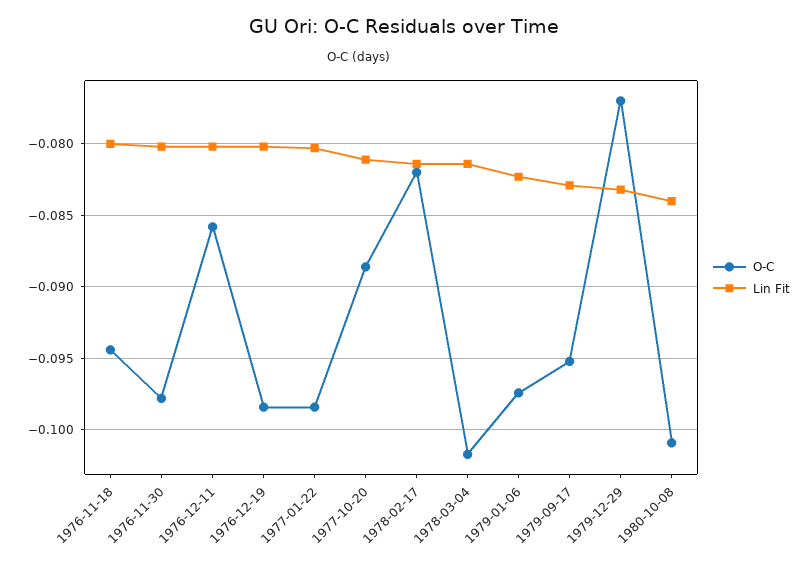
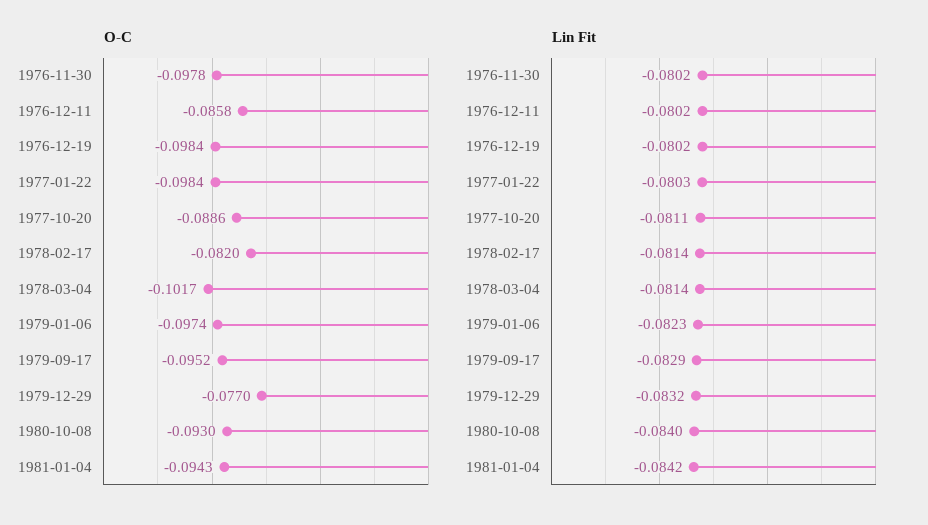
O-C, 1976-11-18: -0.0945 -> none
Lin Fit, 1976-11-18: -0.08 -> none
O-C, 1980-10-08: -0.101 -> -0.093
O-C, 1981-01-04: none -> -0.0943
Lin Fit, 1981-01-04: none -> -0.0842

